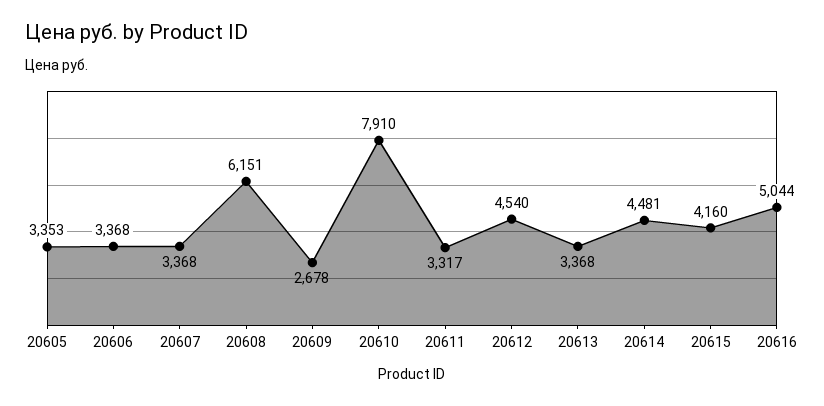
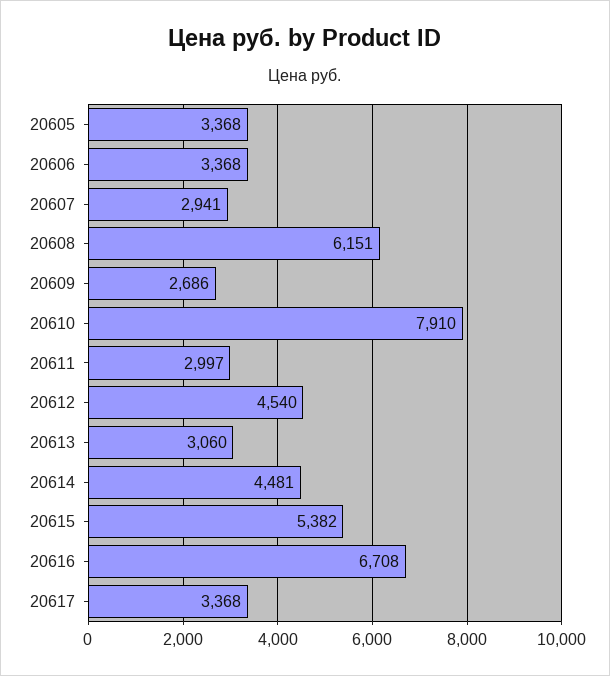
20605: 3353 -> 3368
20607: 3368 -> 2941
20609: 2678 -> 2686
20611: 3317 -> 2997
20613: 3368 -> 3060
20615: 4160 -> 5382
20616: 5044 -> 6708
20617: none -> 3368

